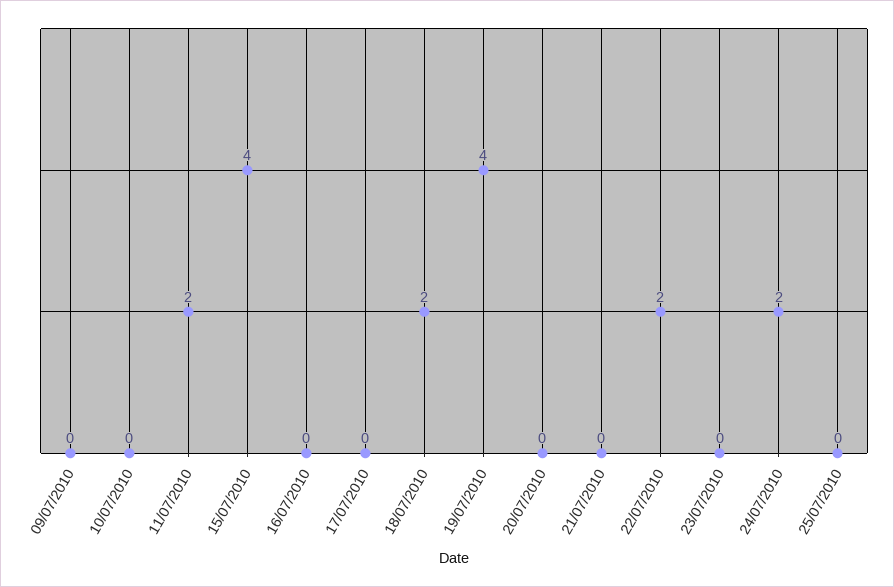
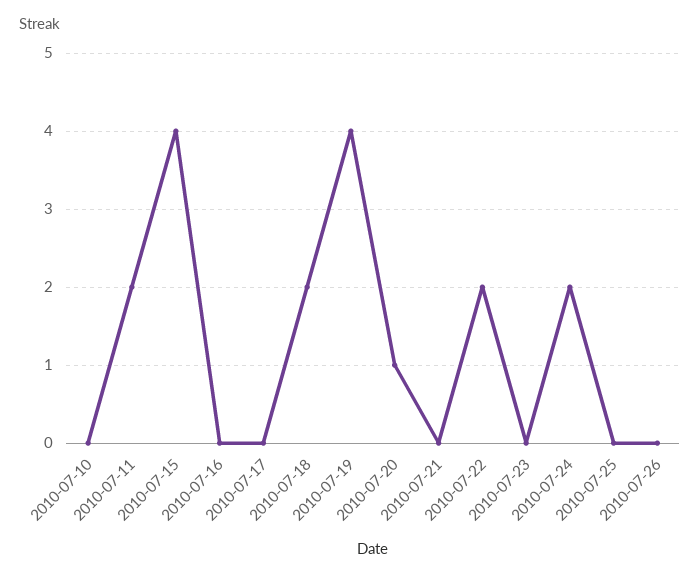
09/07/2010: 0 -> none
20/07/2010: 0 -> 1
2010-07-26: none -> 0

